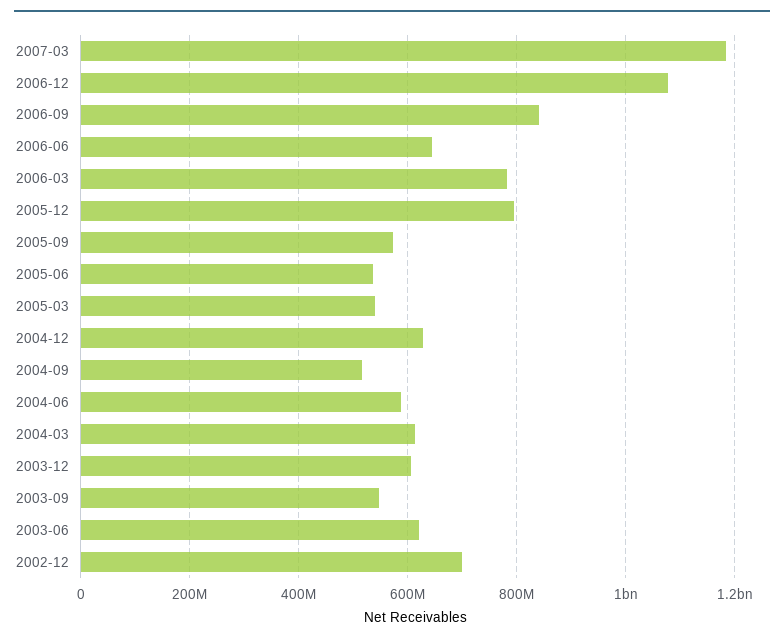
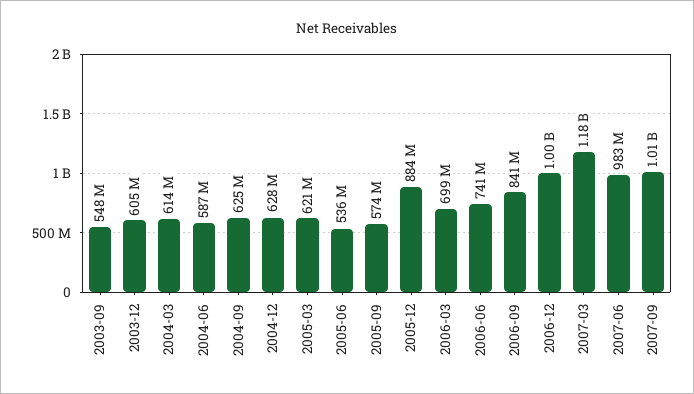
2006-12: 1080000000 -> 1000000000
2006-06: 640000000 -> 741000000
2006-03: 780000000 -> 699000000
2005-12: 800000000 -> 884000000
2005-03: 540000000 -> 621000000
2004-09: 520000000 -> 625000000
2003-06: 620000000 -> none
2002-12: 700000000 -> none
2007-06: none -> 983000000
2007-09: none -> 1010000000

